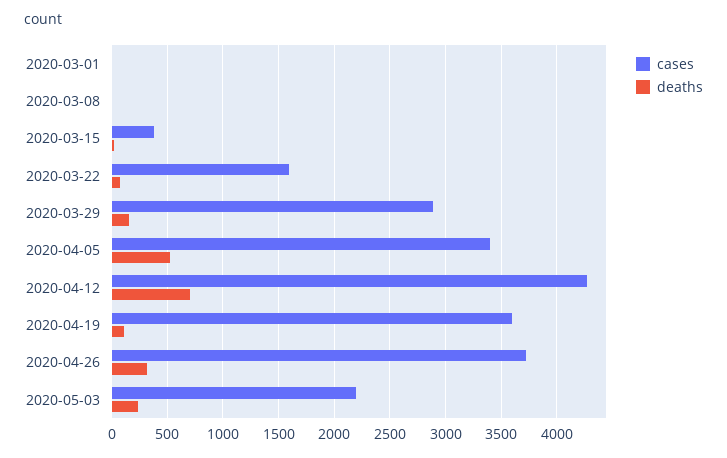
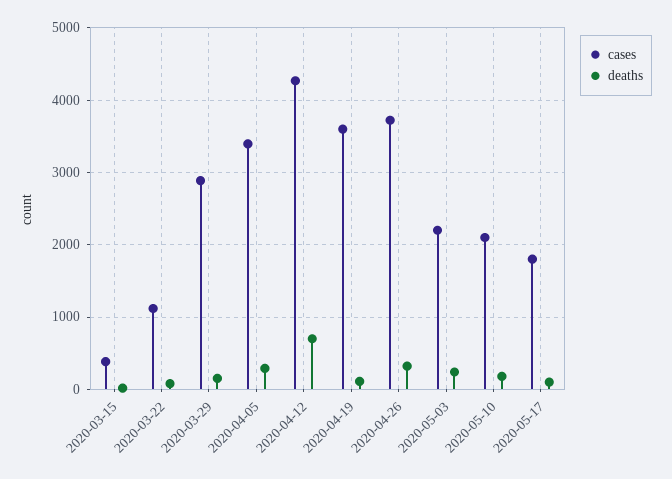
cases, 2020-03-01: 0 -> none
deaths, 2020-03-01: 0 -> none
cases, 2020-03-08: 0 -> none
deaths, 2020-03-08: 0 -> none
cases, 2020-03-22: 1600 -> 1100
deaths, 2020-04-05: 500 -> 300
cases, 2020-05-10: none -> 2100
deaths, 2020-05-10: none -> 200
cases, 2020-05-17: none -> 1800
deaths, 2020-05-17: none -> 100

